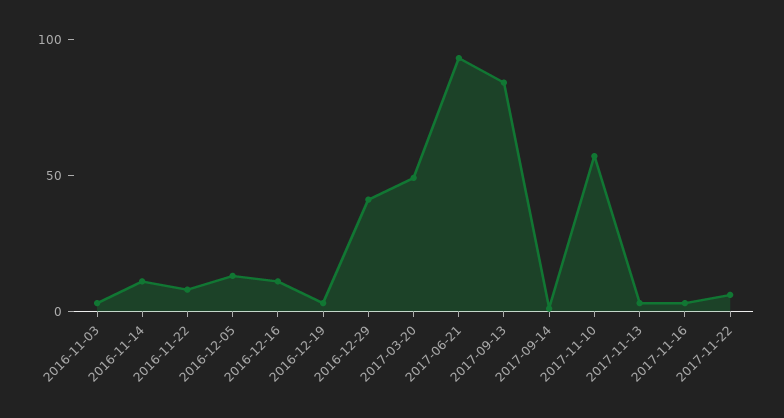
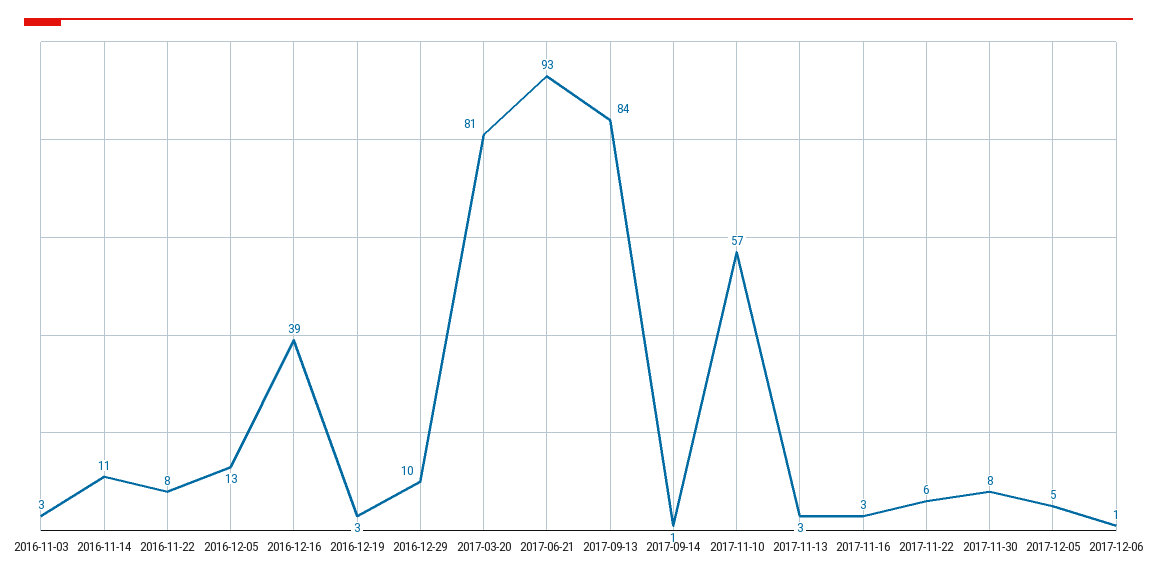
2016-12-16: 10 -> 39
2016-12-29: 40 -> 10
2017-03-20: 50 -> 81
2017-11-30: none -> 8
2017-12-05: none -> 5
2017-12-06: none -> 1

